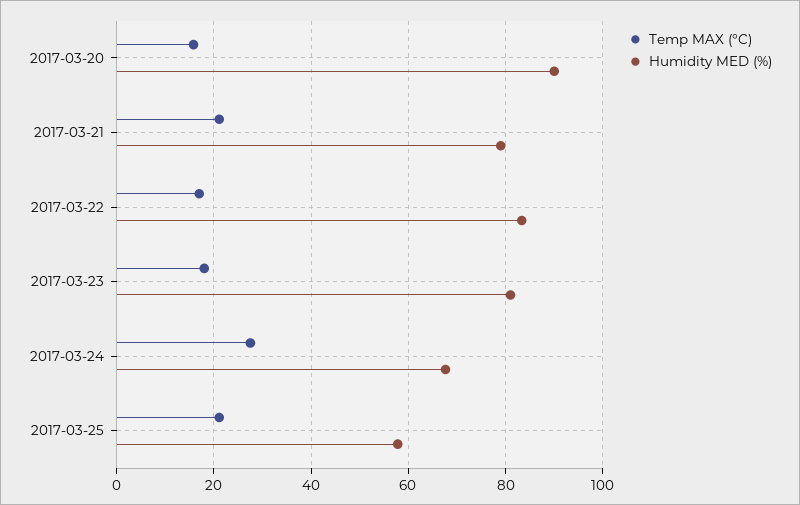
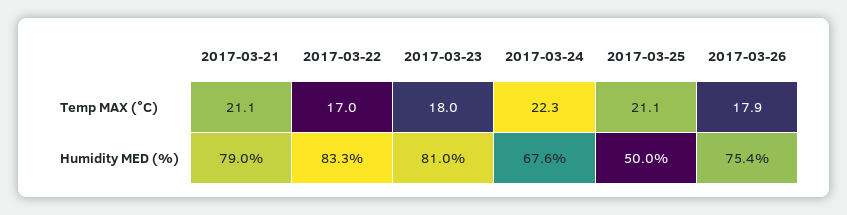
Temp MAX (°C), 2017-03-20: 16 -> none
Humidity MED (%), 2017-03-20: 90 -> none
Temp MAX (°C), 2017-03-24: 28 -> 22.3
Humidity MED (%), 2017-03-25: 58 -> 50
Temp MAX (°C), 2017-03-26: none -> 17.9
Humidity MED (%), 2017-03-26: none -> 75.4

